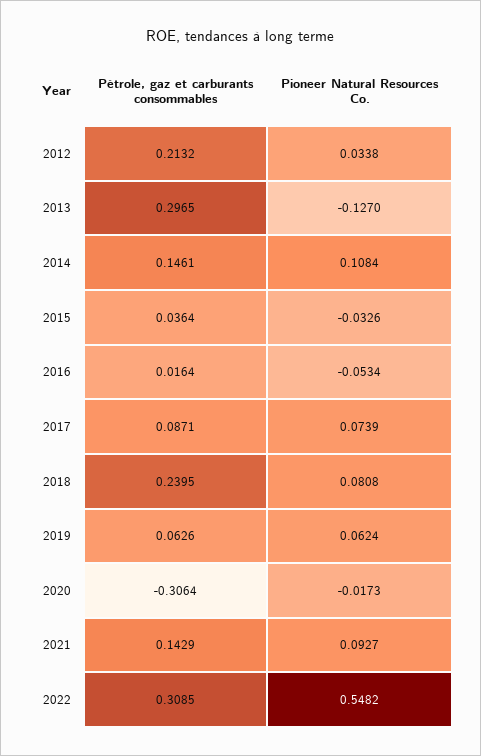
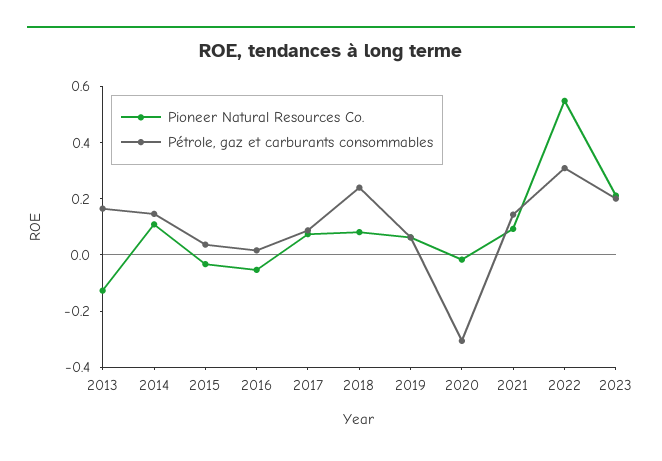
Pétrole, gaz et carburants consommables, 2012: 0.2132 -> none
Pioneer Natural Resources Co., 2012: 0.0338 -> none
Pétrole, gaz et carburants consommables, 2013: 0.2965 -> 0.15
Pioneer Natural Resources Co., 2023: none -> 0.2
Pétrole, gaz et carburants consommables, 2023: none -> 0.2

